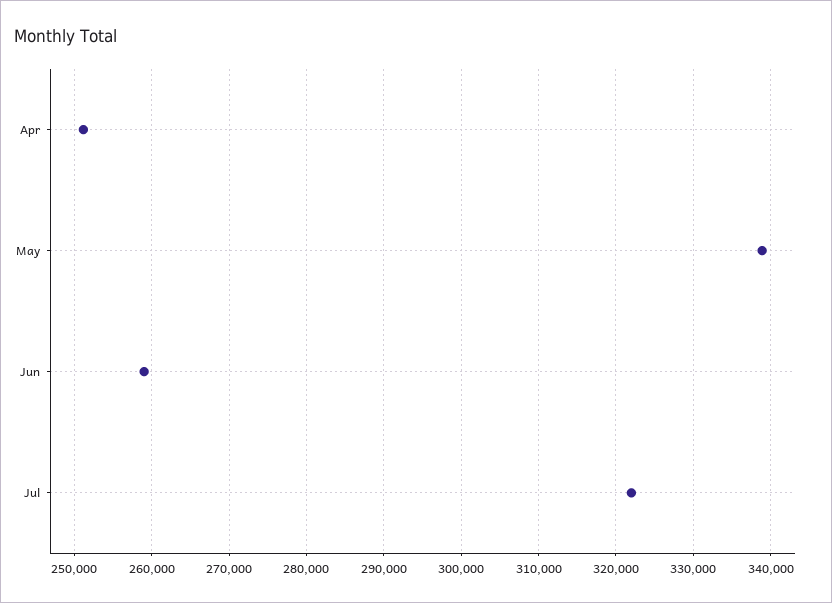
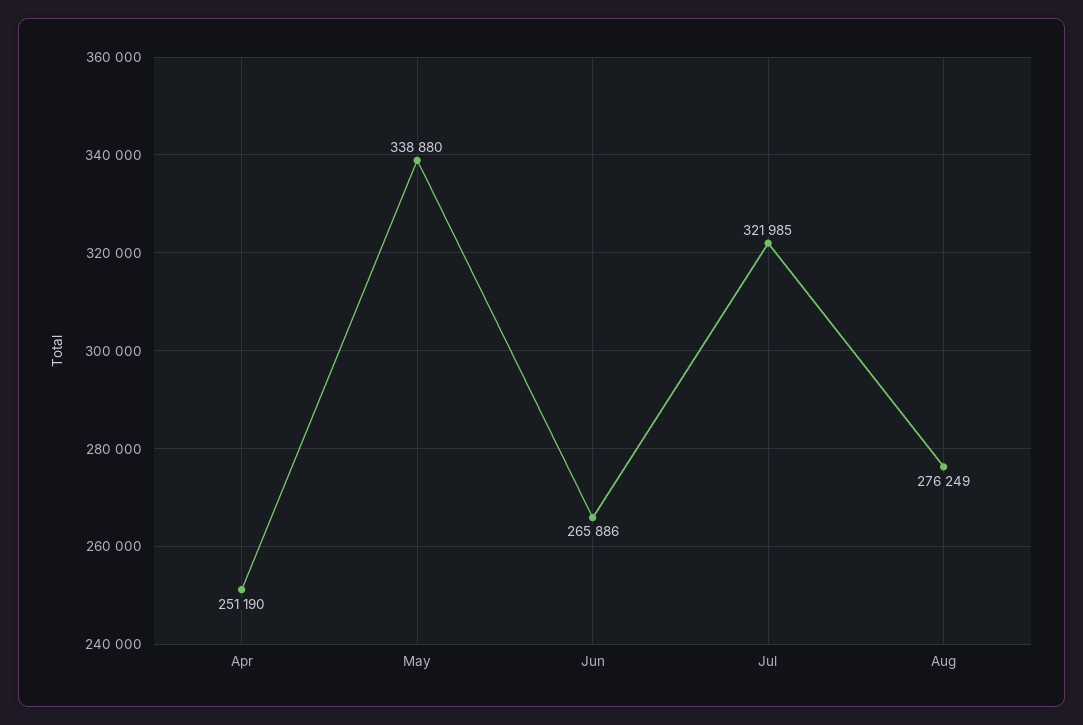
Jun: 259000 -> 265886
Aug: none -> 276249

